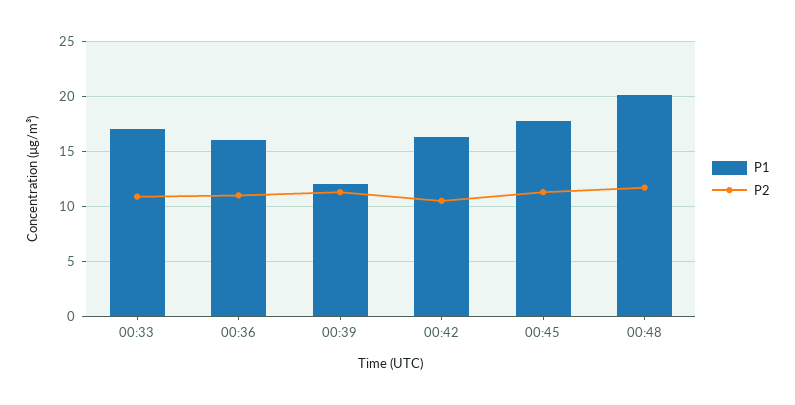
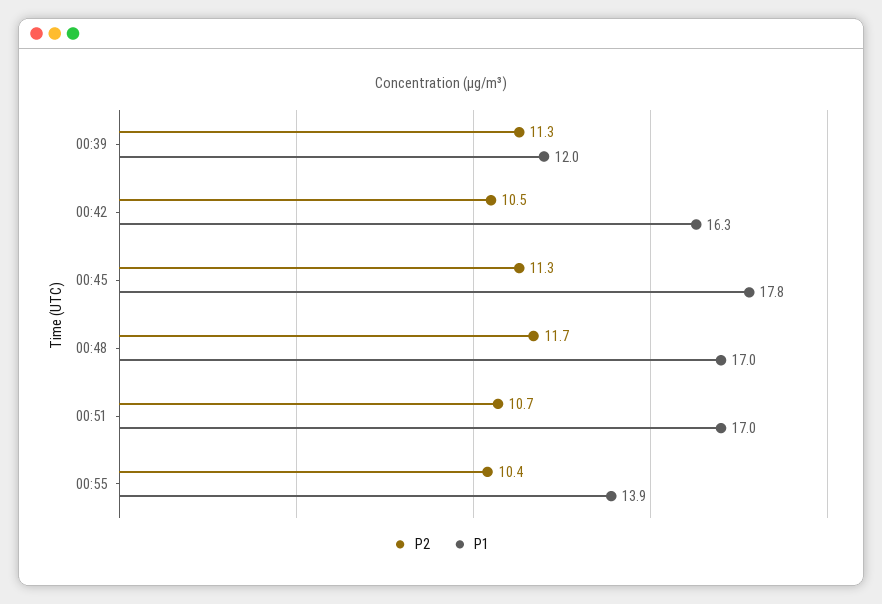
P1, 00:33: 17 -> none
P2, 00:33: 11 -> none
P1, 00:36: 16 -> none
P2, 00:36: 11 -> none
P1, 00:48: 20 -> 17
P2, 00:51: none -> 10.7
P1, 00:51: none -> 17
P2, 00:55: none -> 10.4
P1, 00:55: none -> 13.9

